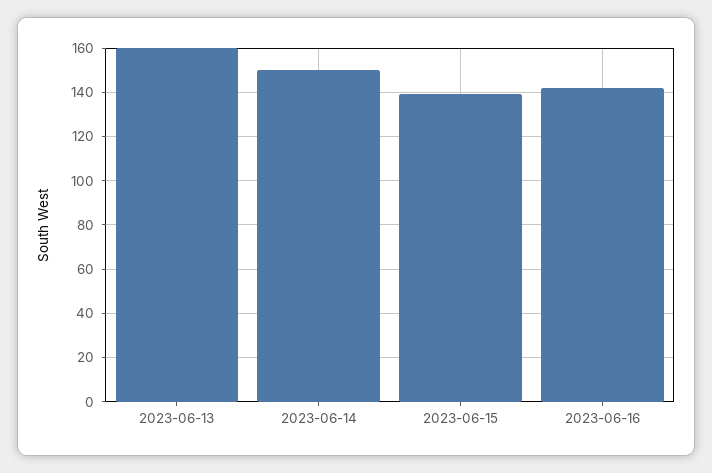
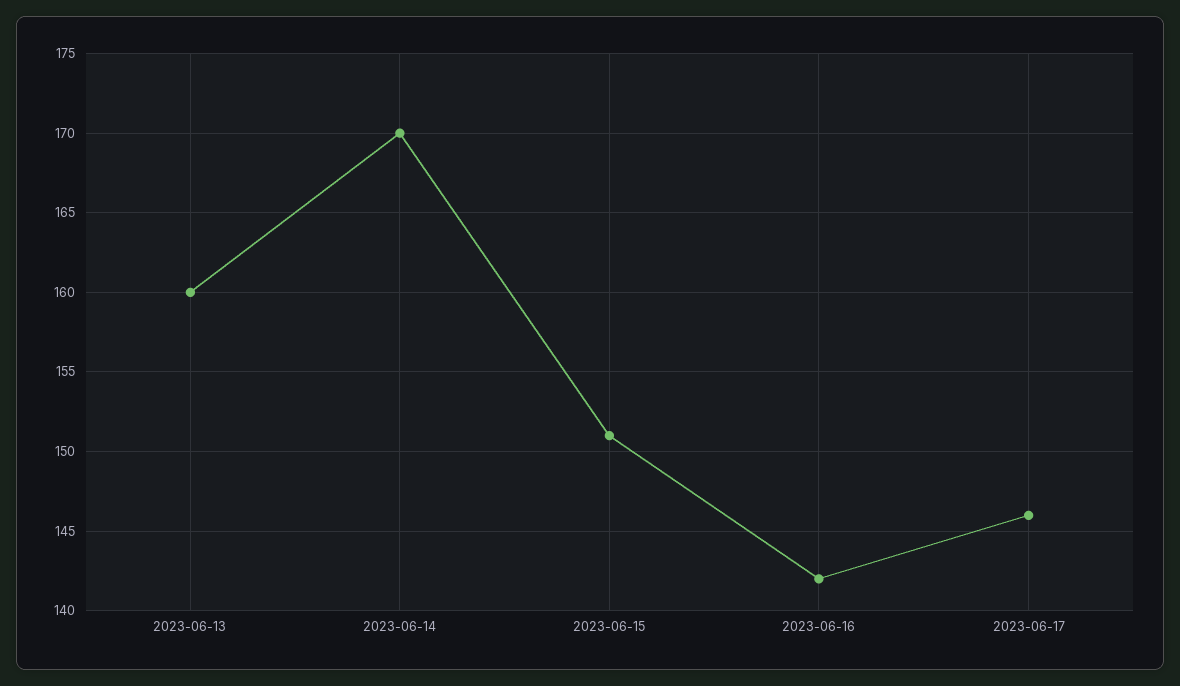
2023-06-14: 150 -> 170
2023-06-15: 140 -> 151
2023-06-17: none -> 146

